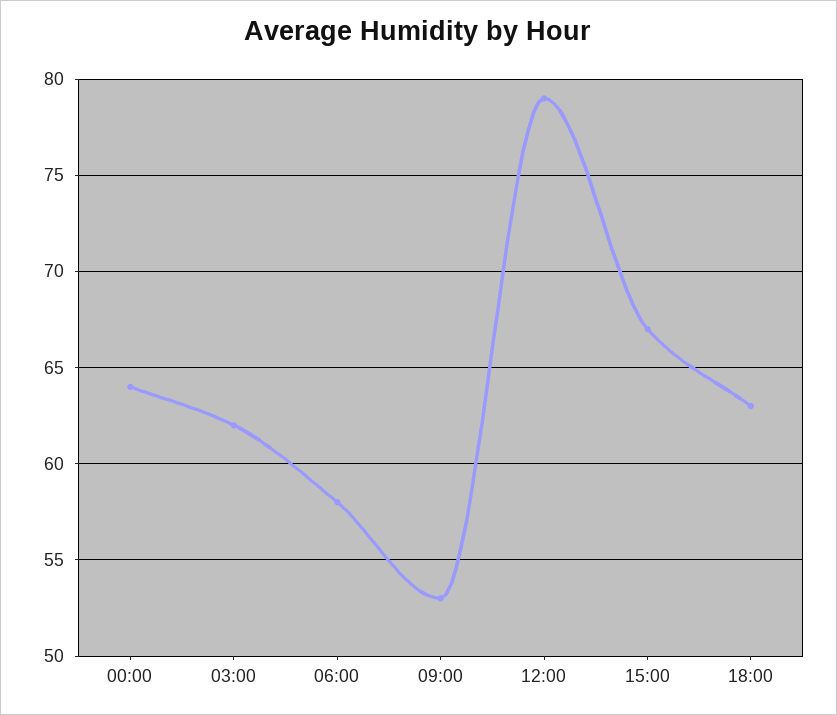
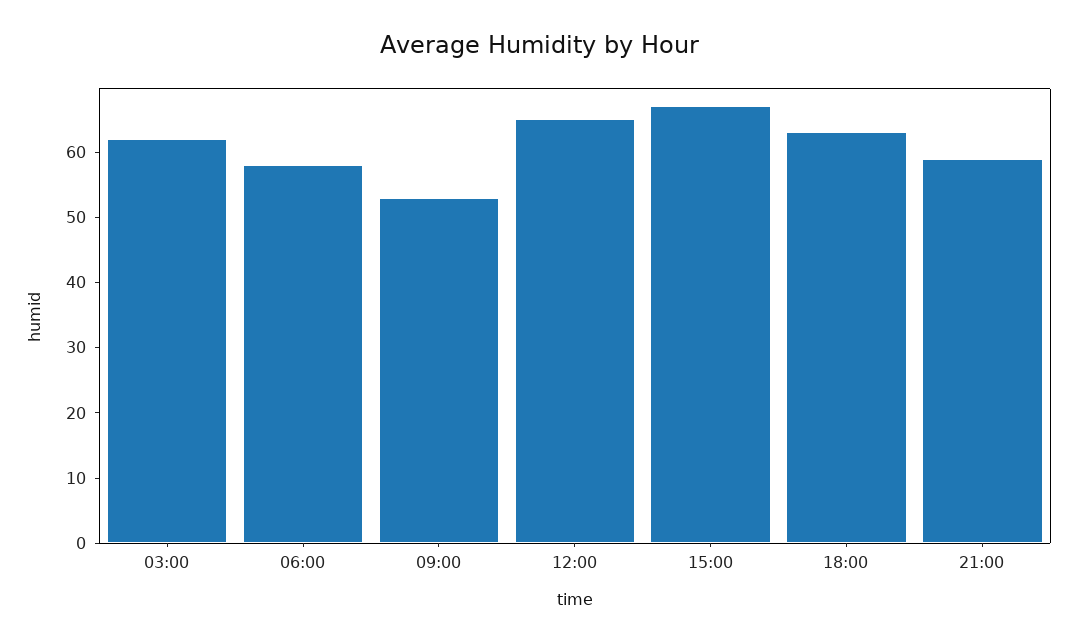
00:00: 64 -> none
12:00: 79 -> 65
21:00: none -> 60

